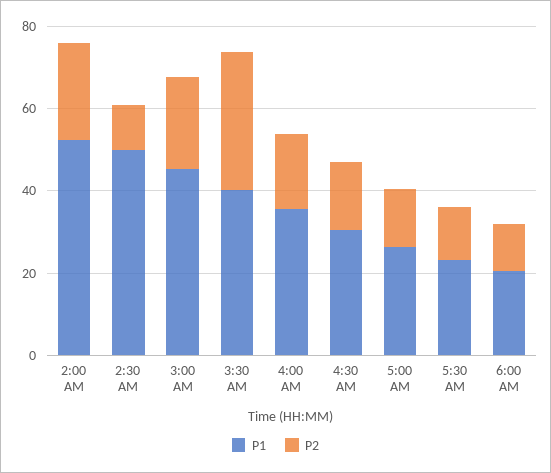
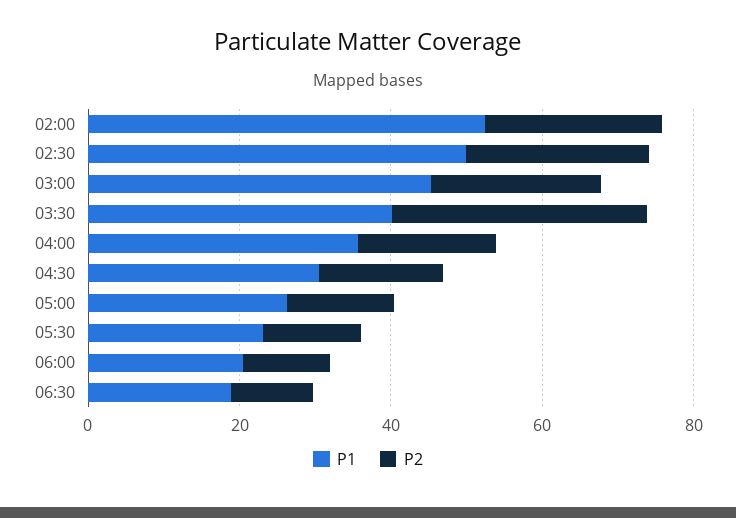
P2, 2:30 AM: 10 -> 25
P1, 06:30: none -> 20
P2, 06:30: none -> 10

